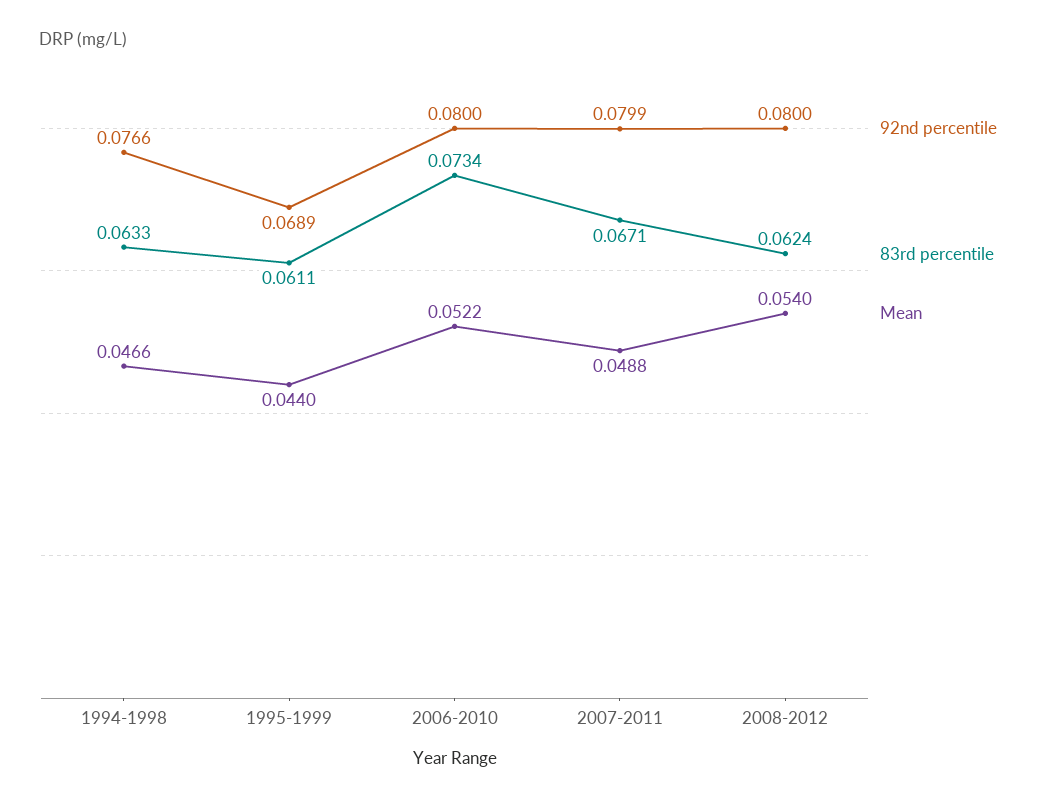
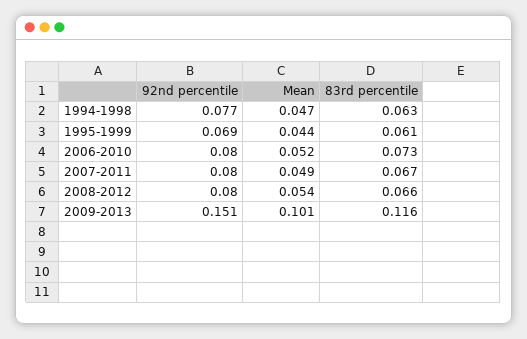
83rd percentile, 2008-2012: 0.0624 -> 0.066
92nd percentile, 2009-2013: none -> 0.151
Mean, 2009-2013: none -> 0.101
83rd percentile, 2009-2013: none -> 0.116

